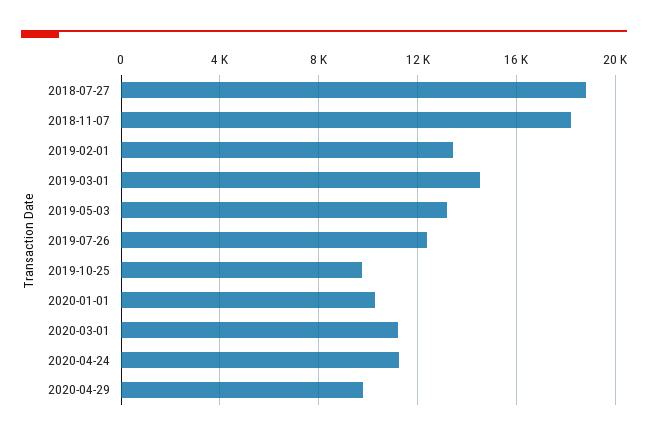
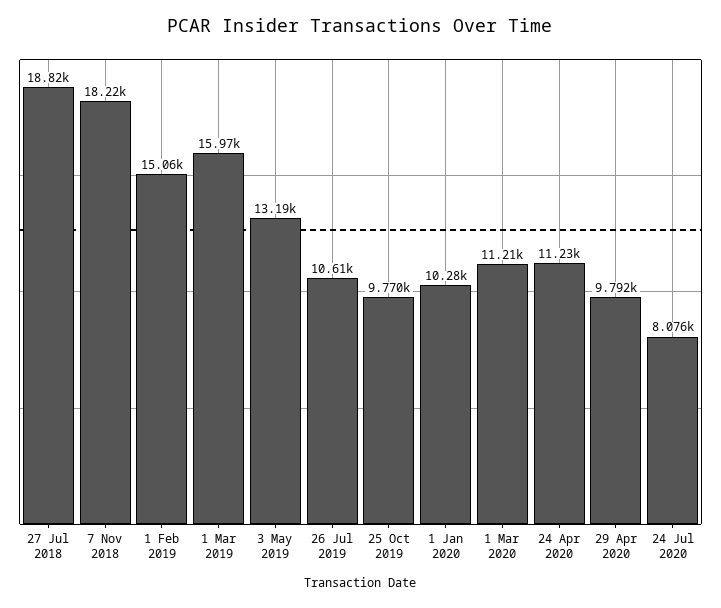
2019-02-01: 13500 -> 15060
2019-03-01: 14500 -> 15970
2019-07-26: 12500 -> 10610
24 Jul 2020: none -> 8076

